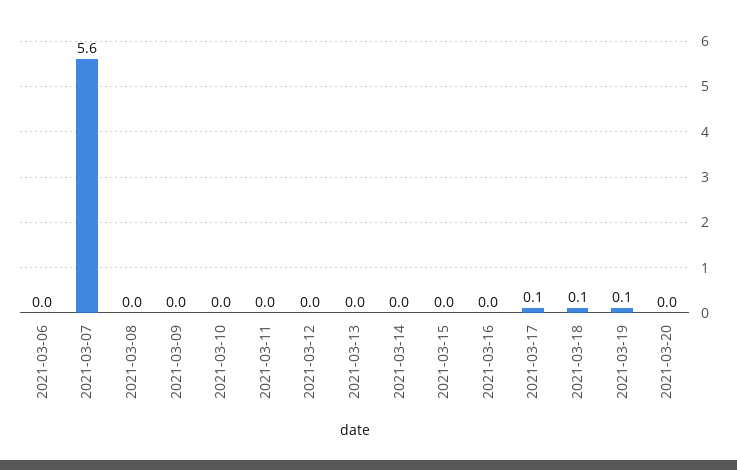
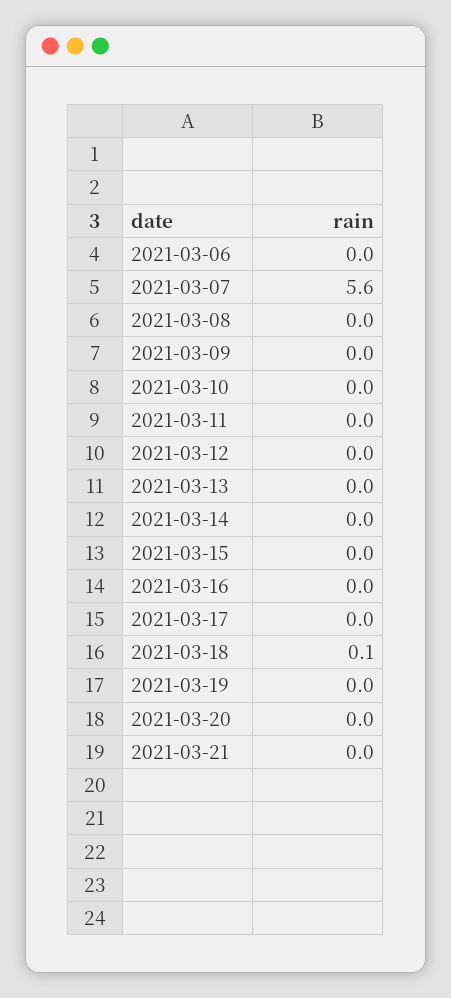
2021-03-17: 0.1 -> 0
2021-03-19: 0.1 -> 0
2021-03-21: none -> 0

